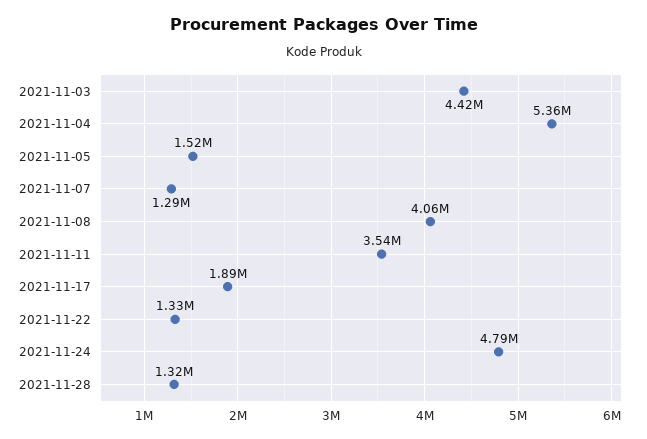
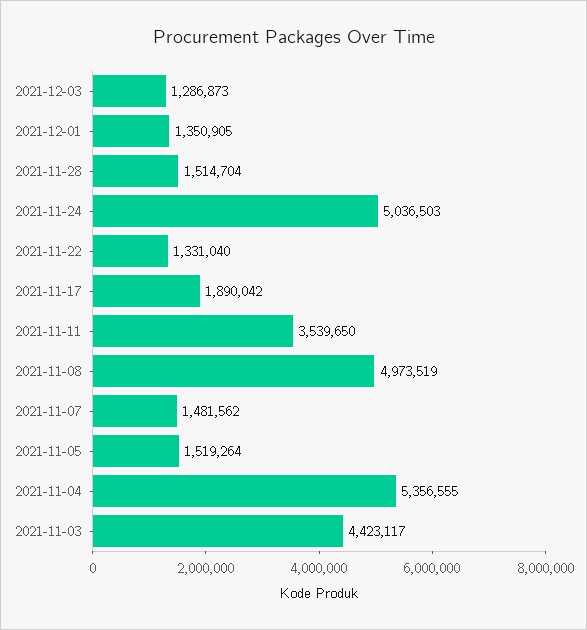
2021-11-07: 1290000 -> 1481562
2021-11-08: 4060000 -> 4973519
2021-11-24: 4790000 -> 5036503
2021-11-28: 1320000 -> 1514704
2021-12-03: none -> 1286873
2021-12-01: none -> 1350905

